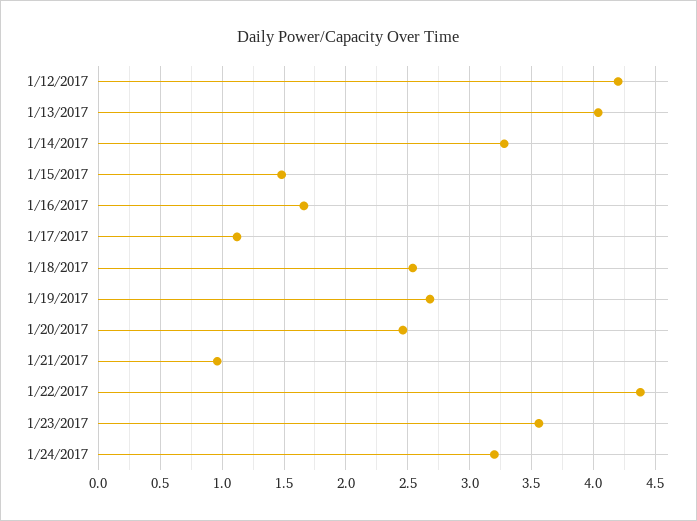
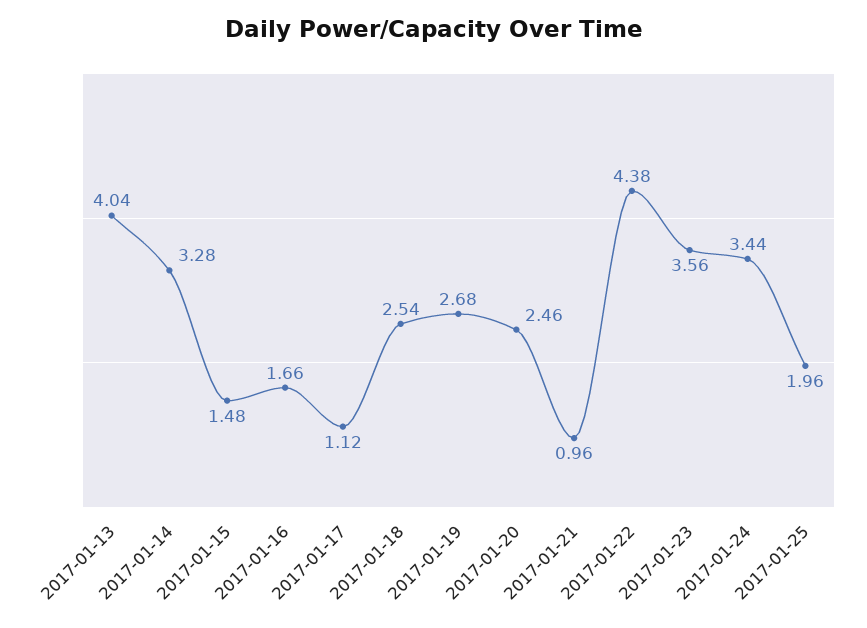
1/12/2017: 4.2 -> none
1/24/2017: 3.2 -> 3.44
2017-01-25: none -> 1.96

